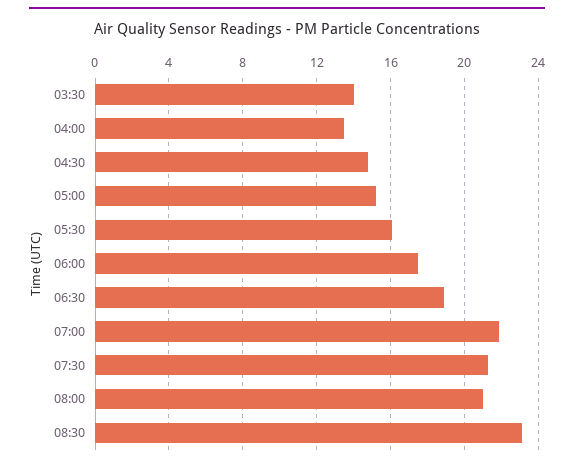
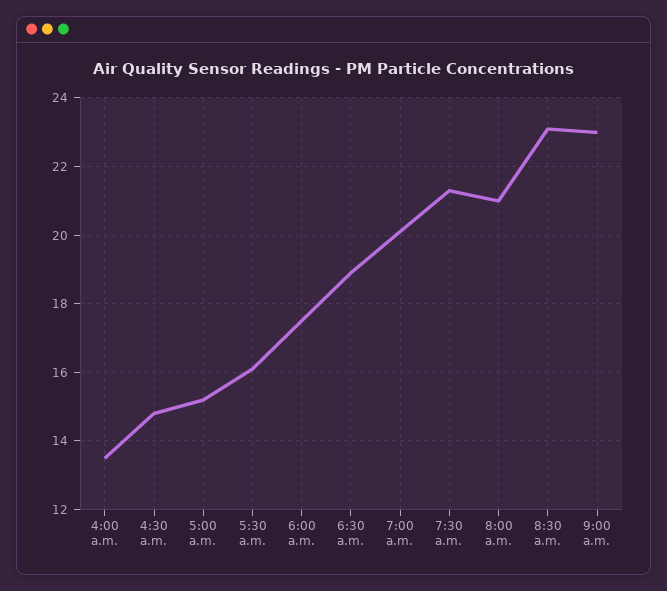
03:30: 14 -> none
07:00: 22 -> 20
9:00 a.m.: none -> 23

